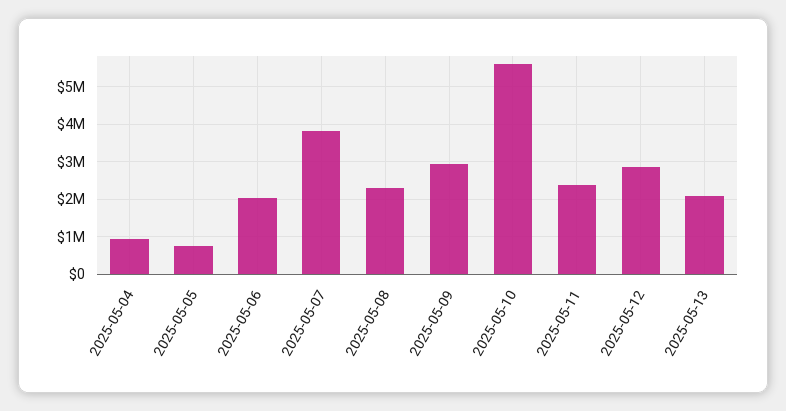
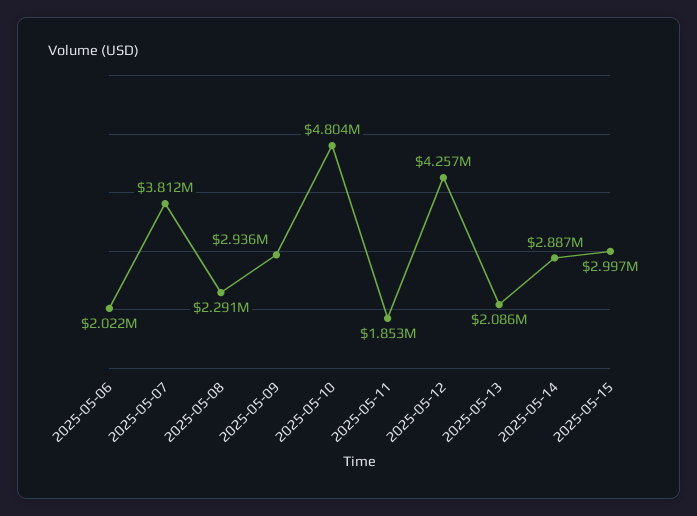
2025-05-04: 1000000 -> none
2025-05-05: 800000 -> none
2025-05-10: 5600000 -> 4804000
2025-05-11: 2400000 -> 1853000
2025-05-12: 2800000 -> 4257000
2025-05-14: none -> 2887000
2025-05-15: none -> 2997000

